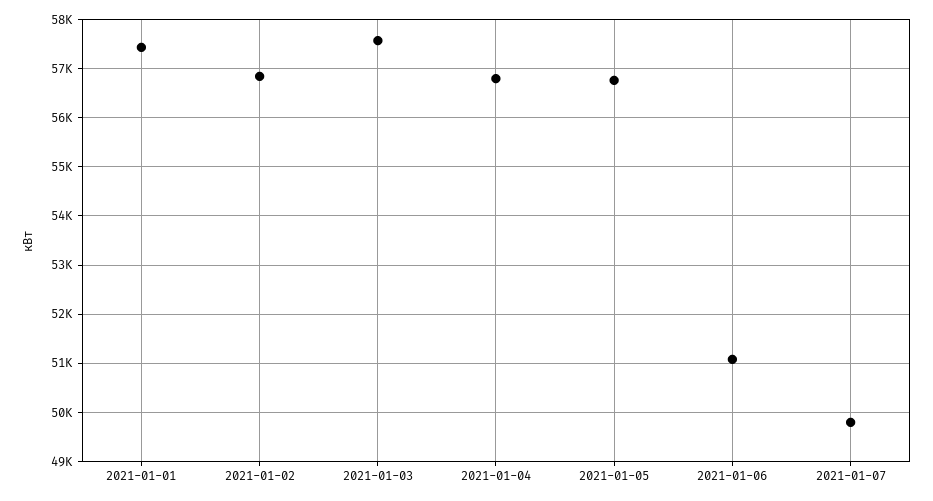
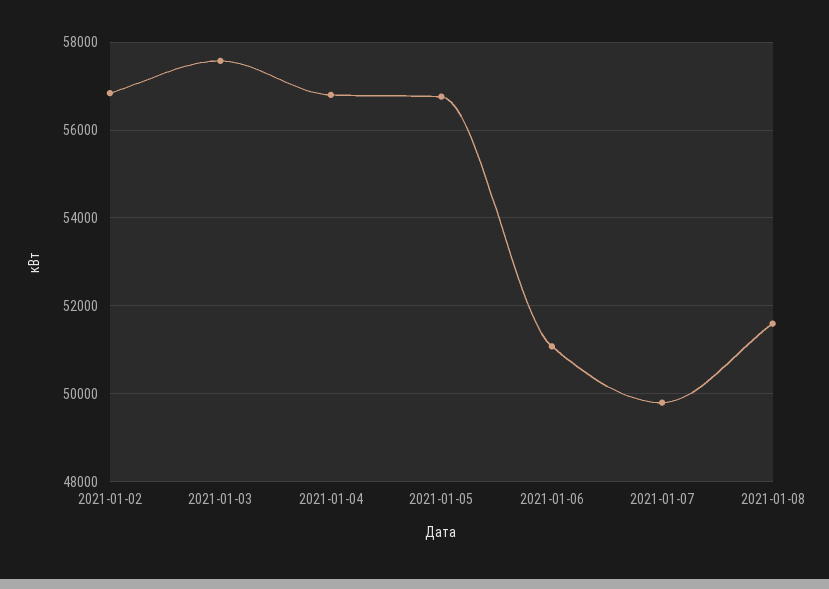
2021-01-01: 57400 -> none
2021-01-08: none -> 51600

